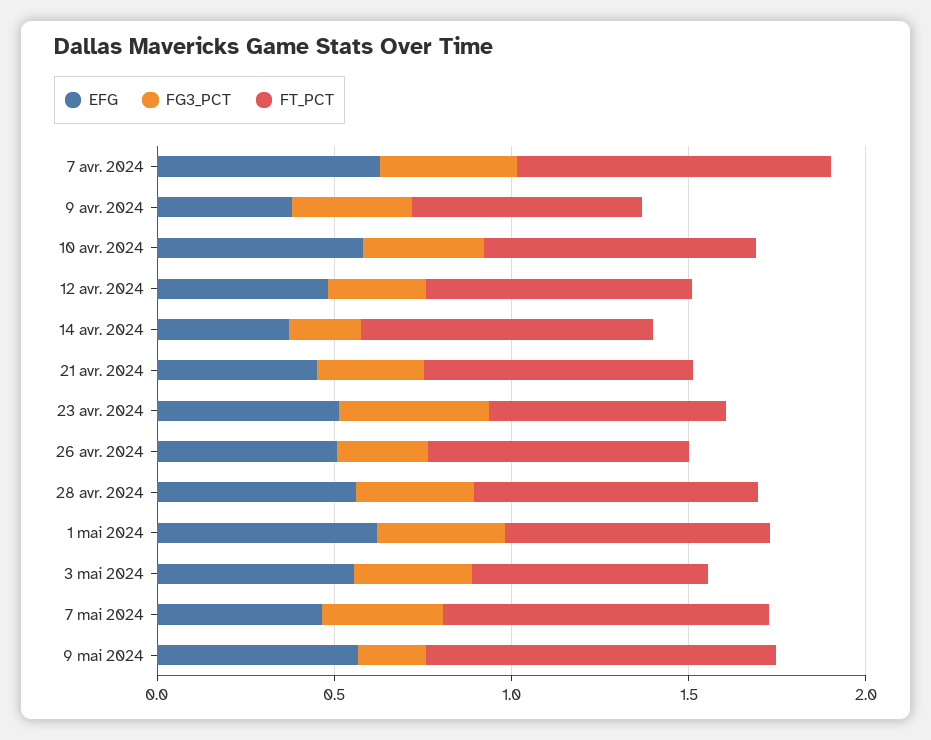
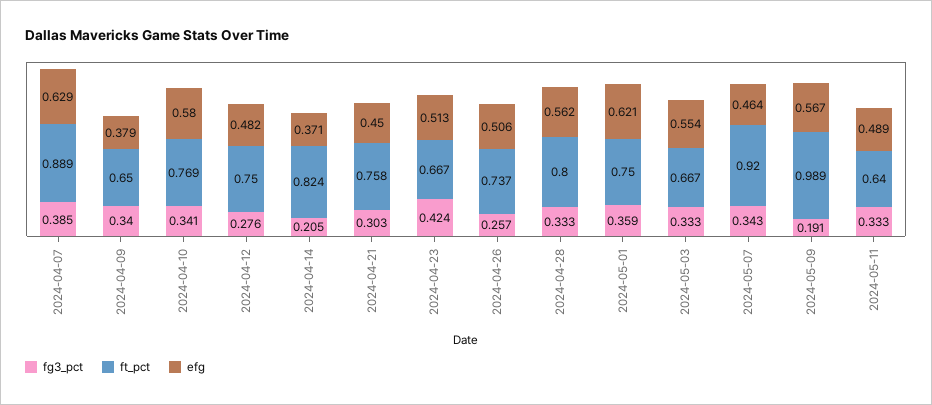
FG3_PCT, 2024-05-11: none -> 0.333
FT_PCT, 2024-05-11: none -> 0.64
EFG, 2024-05-11: none -> 0.489

